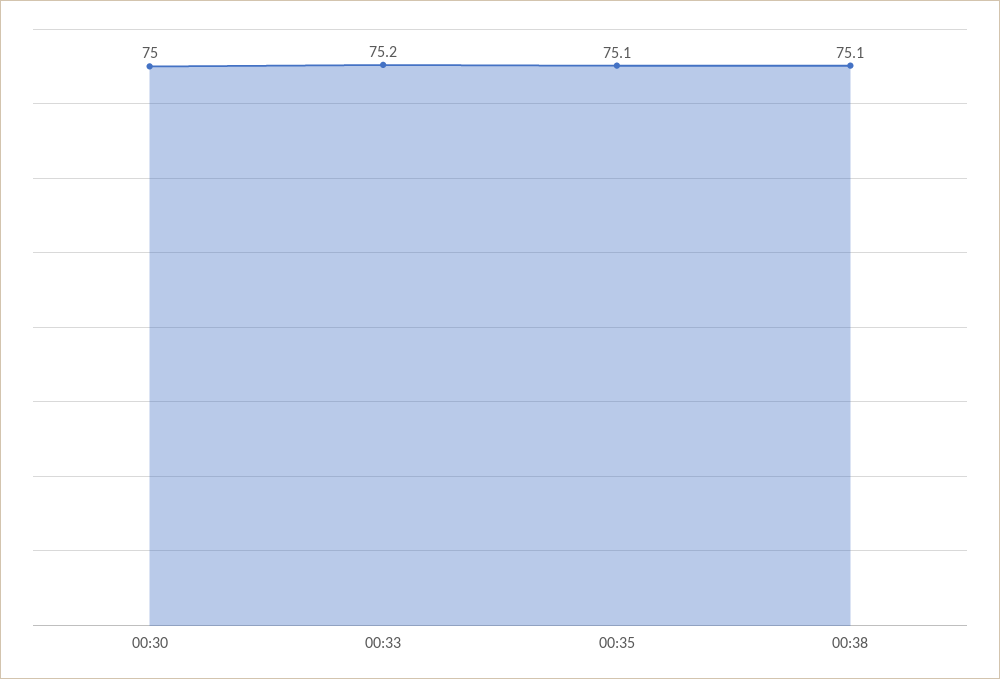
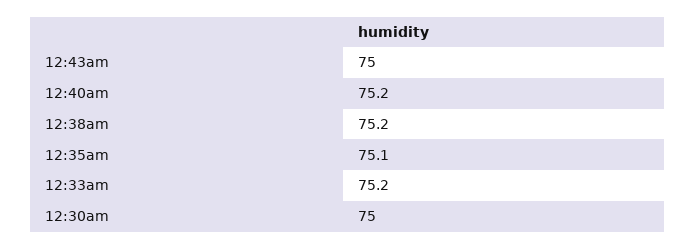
00:38: 75.1 -> 75.2
12:43am: none -> 75
12:40am: none -> 75.2

